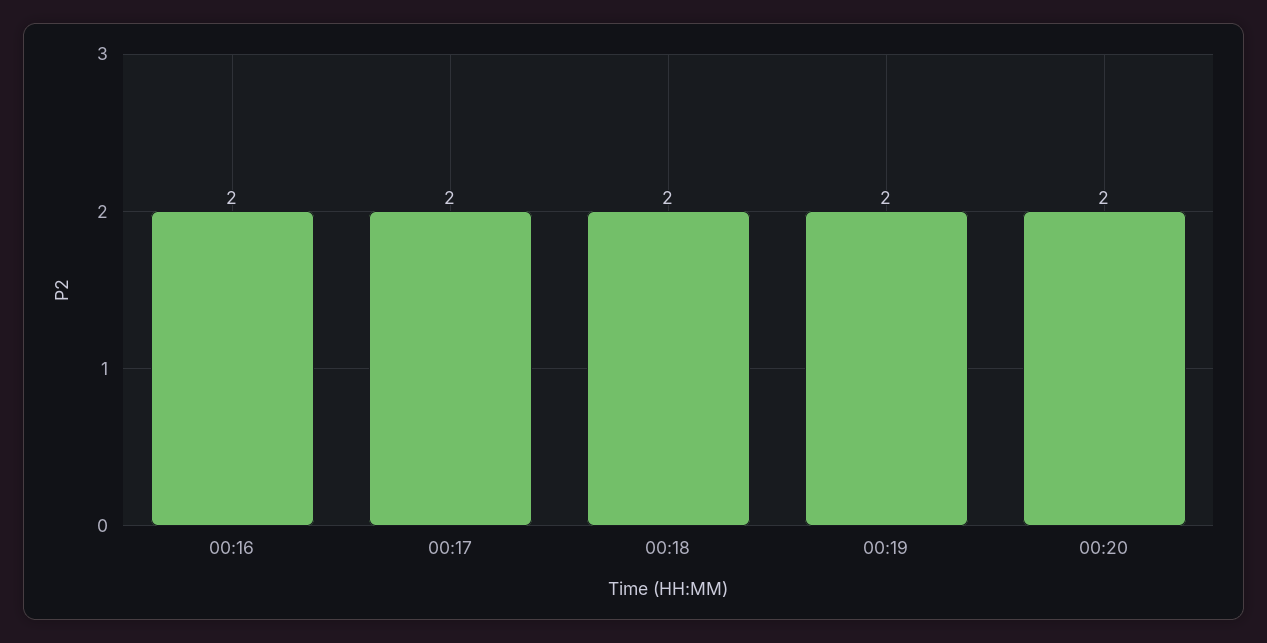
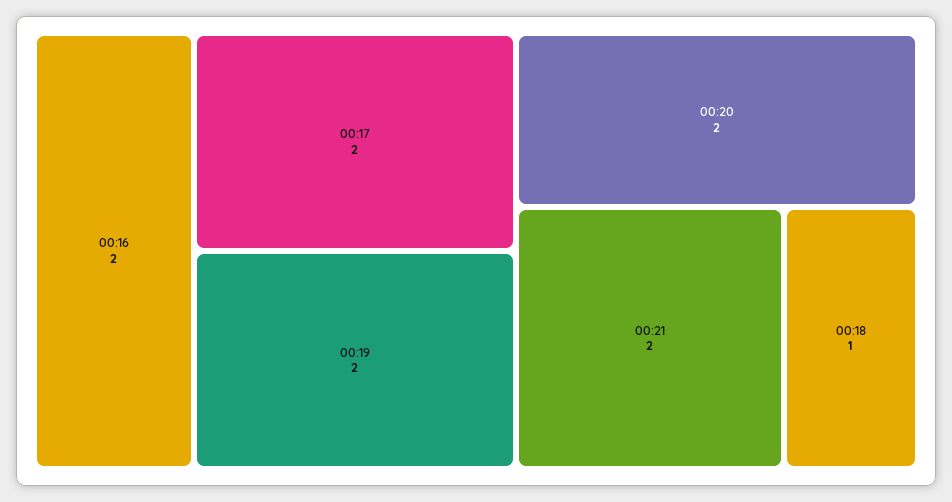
00:18: 2 -> 1
00:21: none -> 2

